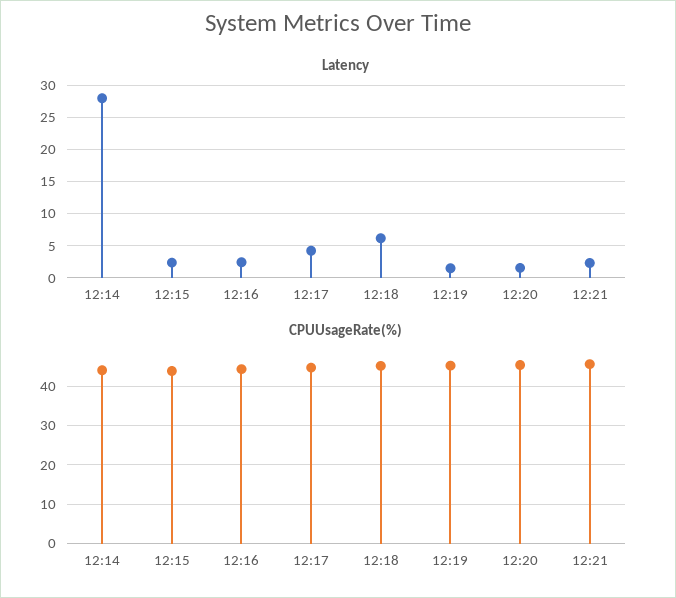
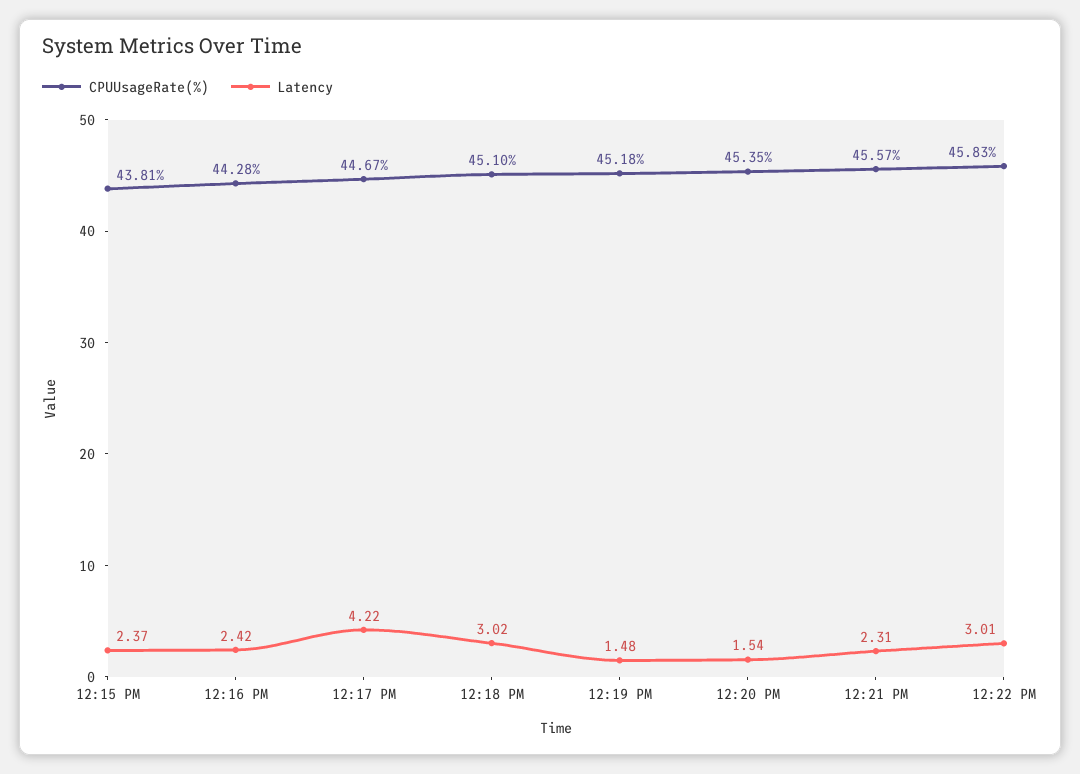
Latency, 12:14: 28 -> none
Latency, 12:18: 6 -> 3.02
CPUUsageRate(%), 12:14: 44 -> none
CPUUsageRate(%), 12:22 PM: none -> 45.83
Latency, 12:22 PM: none -> 3.01

